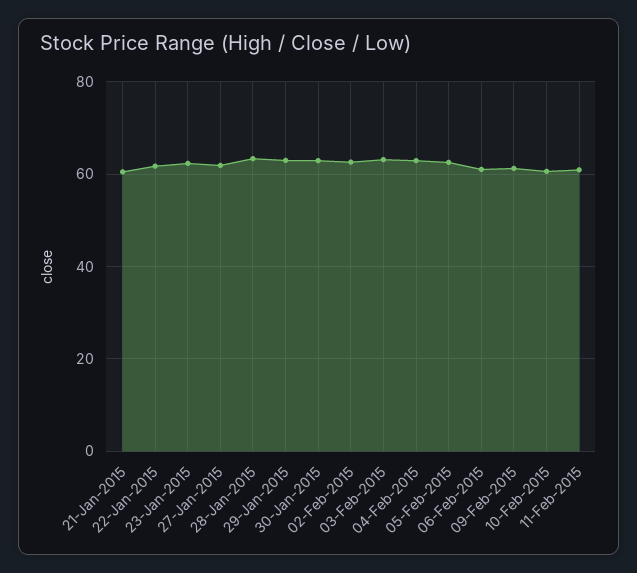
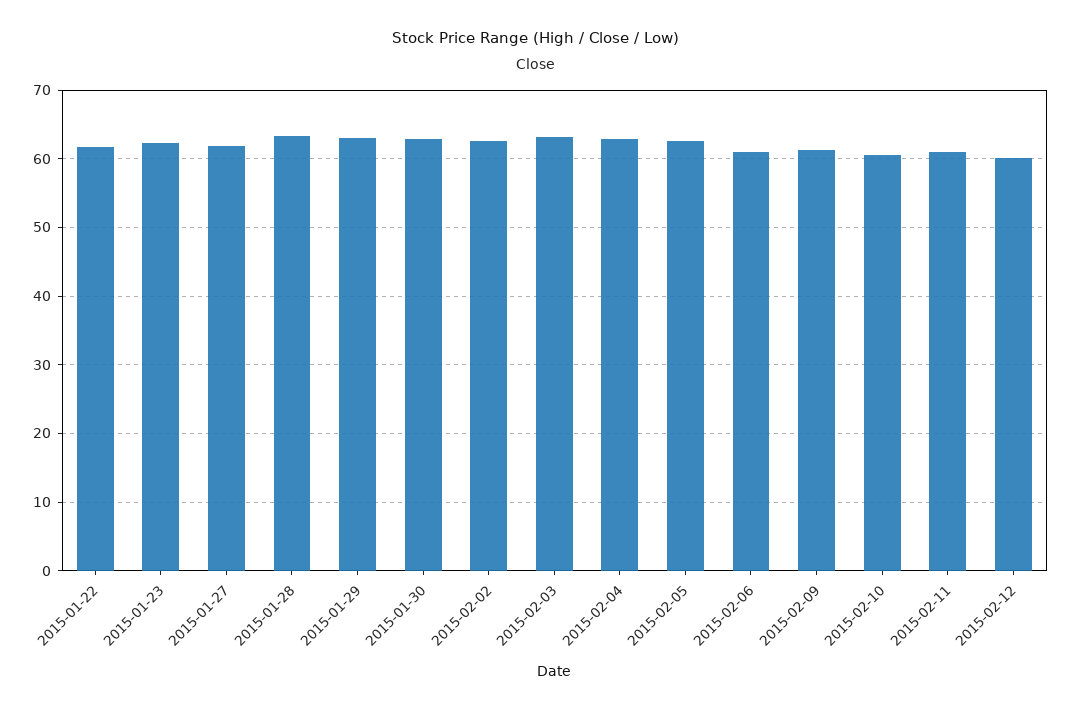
21-Jan-2015: 60 -> none
2015-02-12: none -> 60

